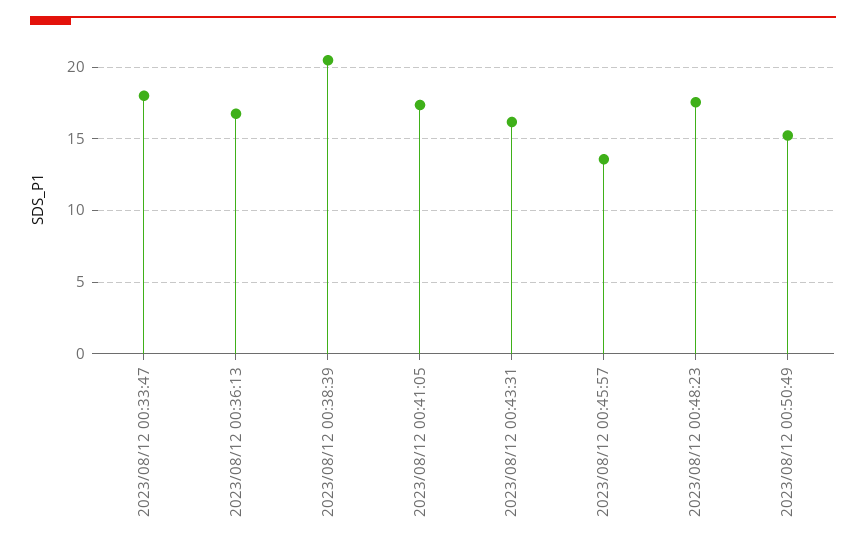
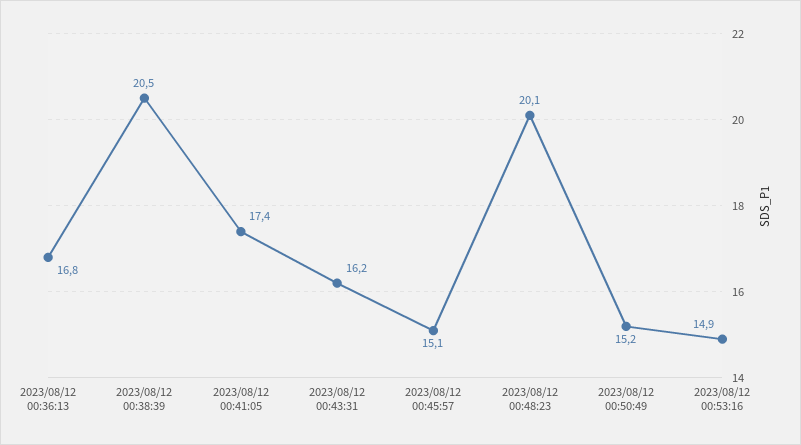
2023/08/12 00:33:47: 18 -> none
2023/08/12 00:45:57: 13.5 -> 15.1
2023/08/12 00:48:23: 17.5 -> 20.1
2023/08/12 00:53:16: none -> 14.9

